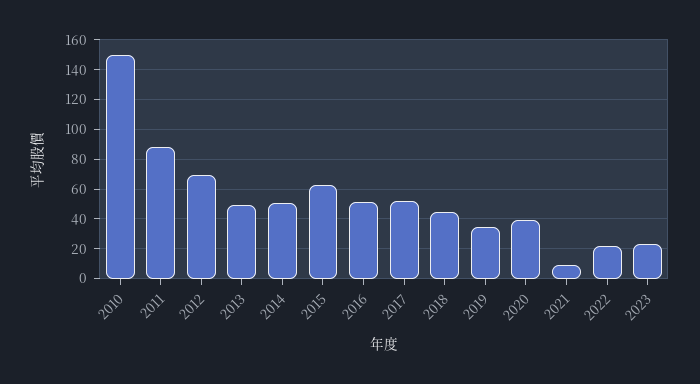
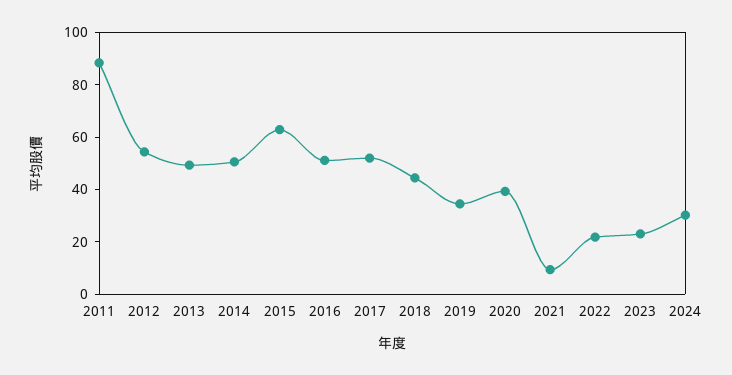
2010: 150 -> none
2012: 70 -> 55
2024: none -> 30

